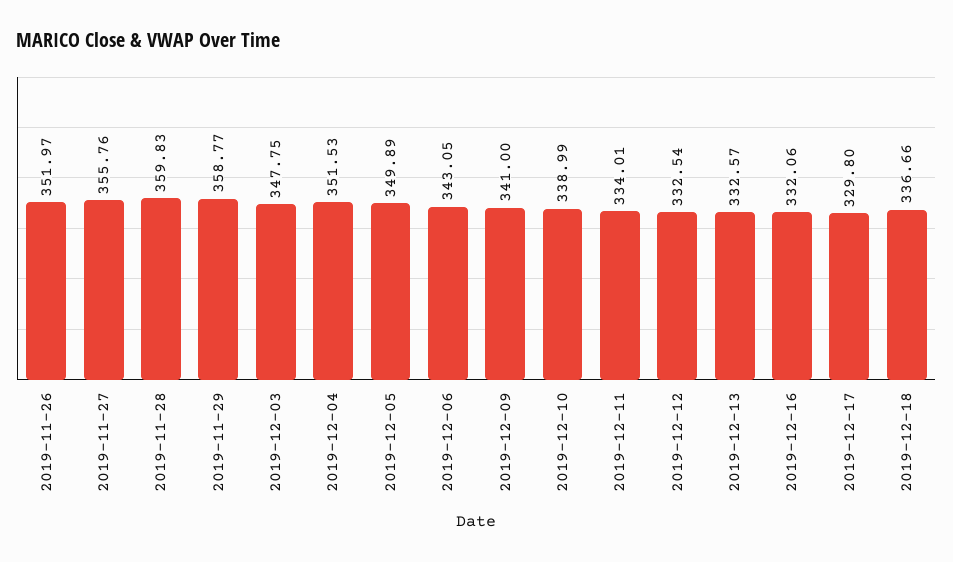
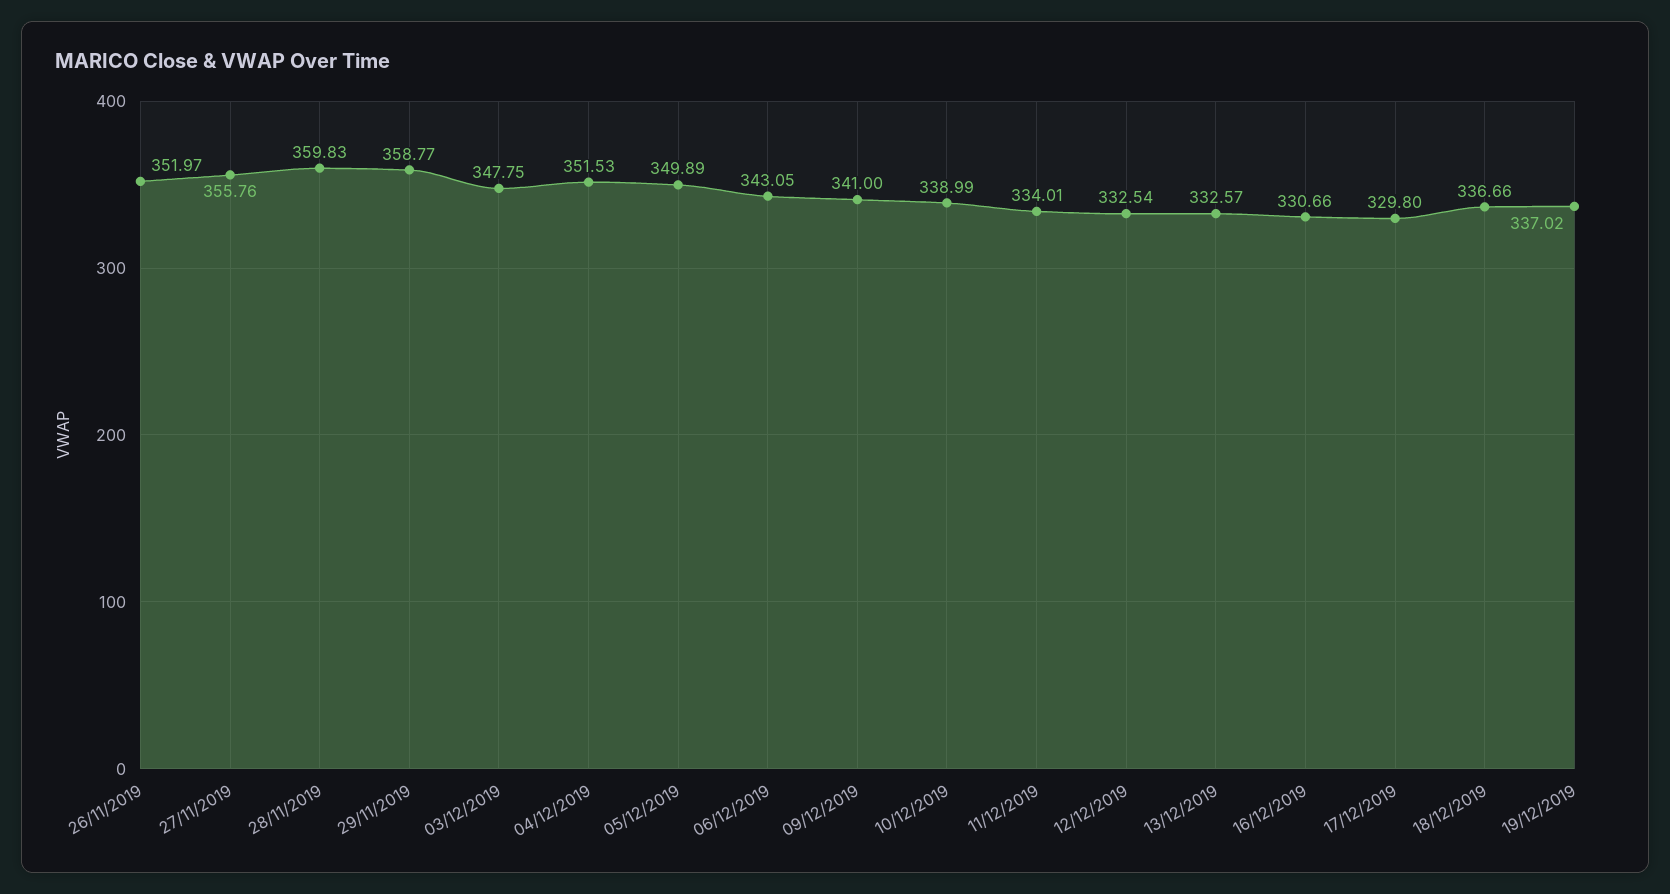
2019-12-16: 332.06 -> 330.66
19/12/2019: none -> 337.02

